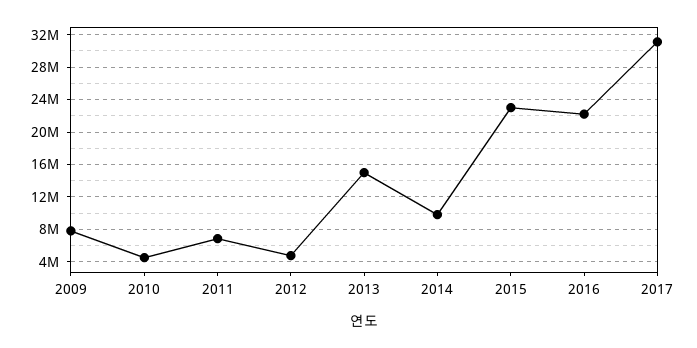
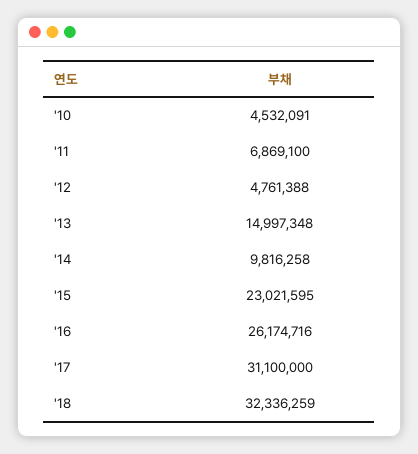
2009: 8000000 -> none
2016: 22000000 -> 26174716
'18: none -> 32336259

